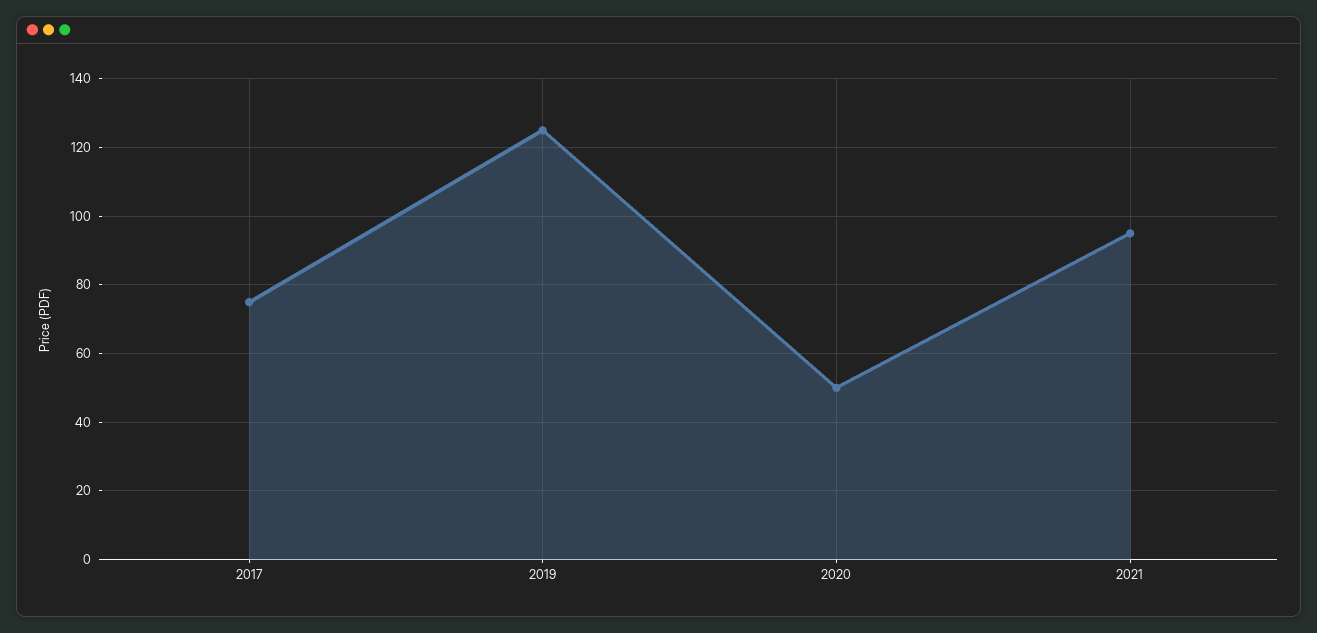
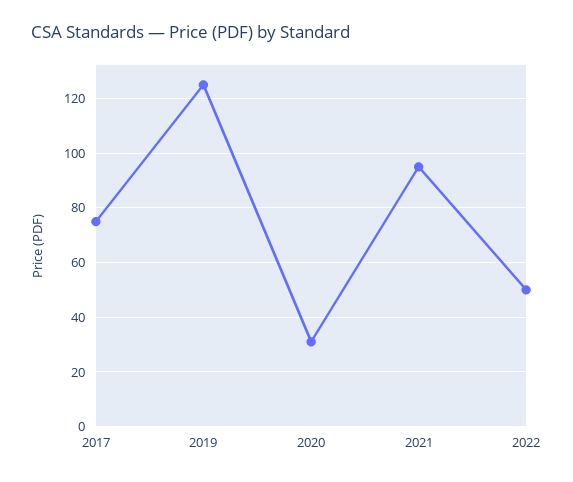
2020: 50 -> 30
2022: none -> 50

